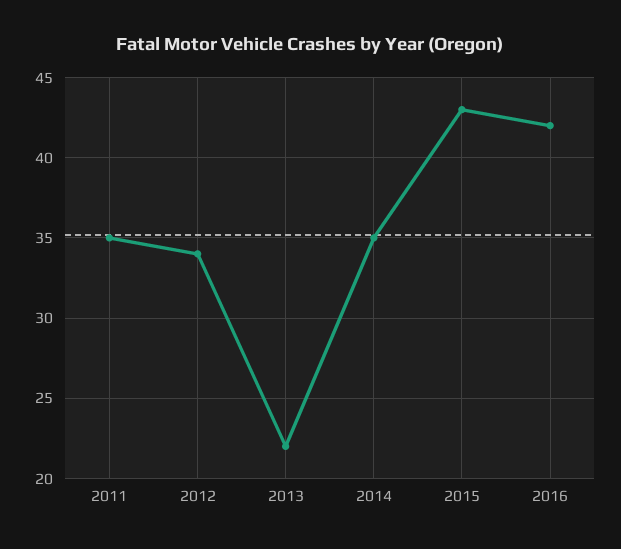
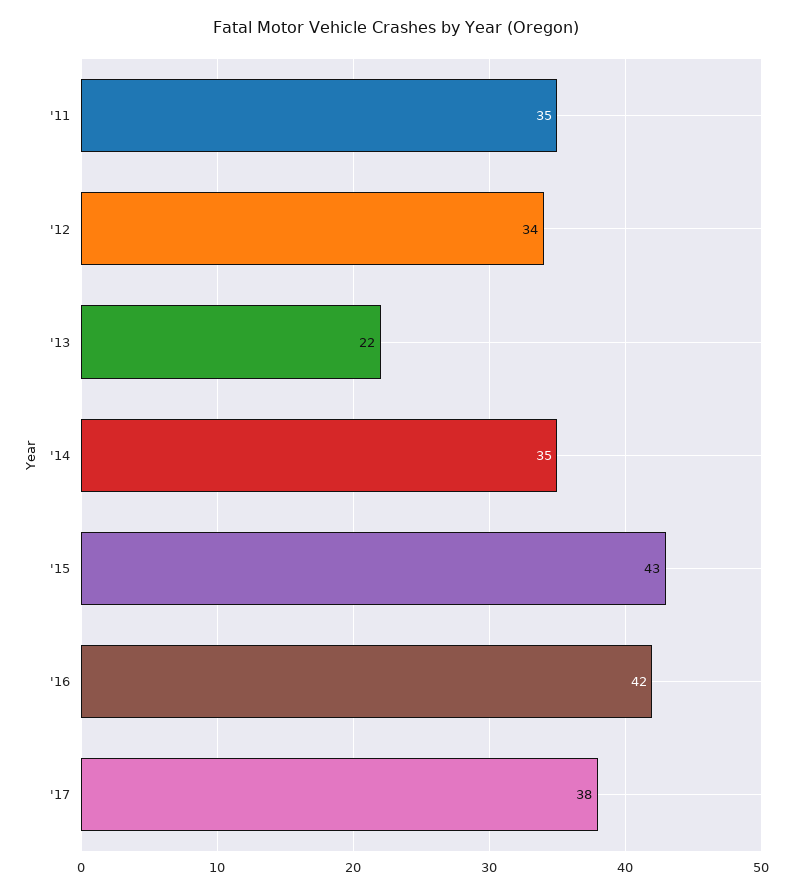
'17: none -> 38

